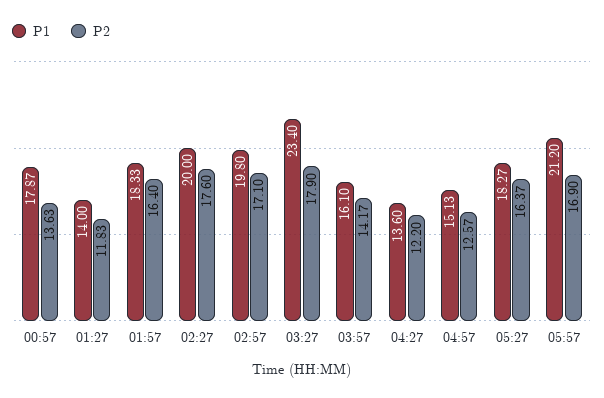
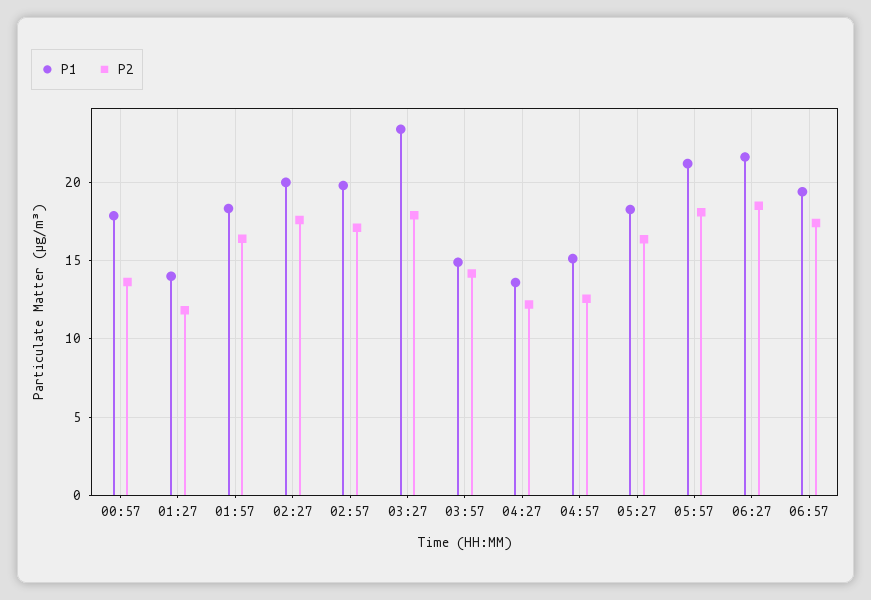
P1, 03:57: 16.1 -> 15
P2, 05:57: 16.9 -> 18
P1, 06:27: none -> 21.5
P2, 06:27: none -> 18.5
P1, 06:57: none -> 19.5
P2, 06:57: none -> 17.5

